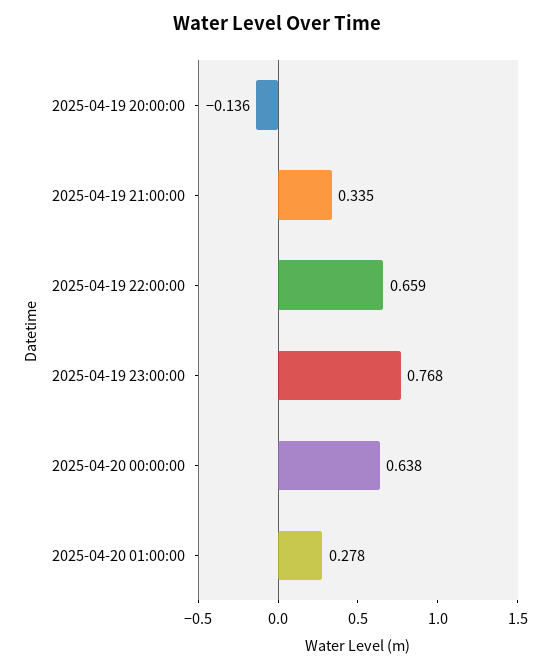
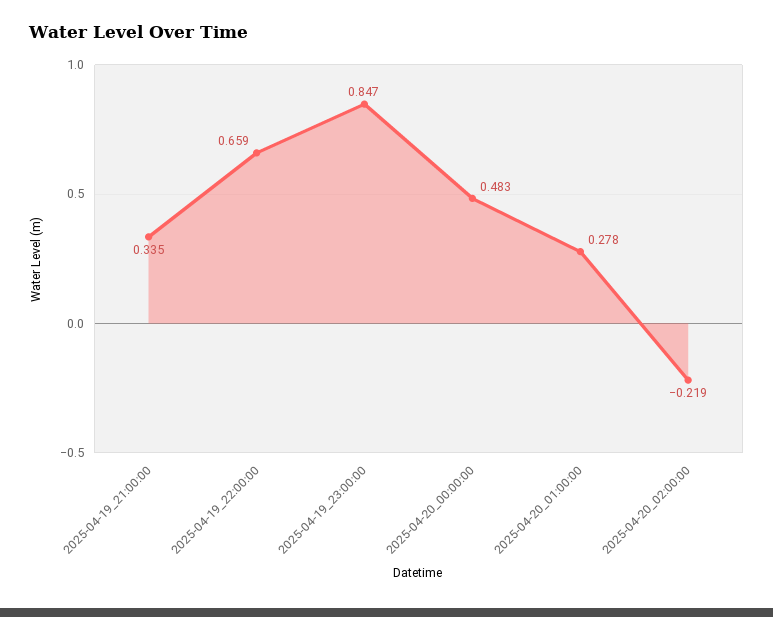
2025-04-19 20:00:00: -0.136 -> none
2025-04-19 23:00:00: 0.768 -> 0.847
2025-04-20 00:00:00: 0.638 -> 0.483
2025-04-20_02:00:00: none -> -0.219

